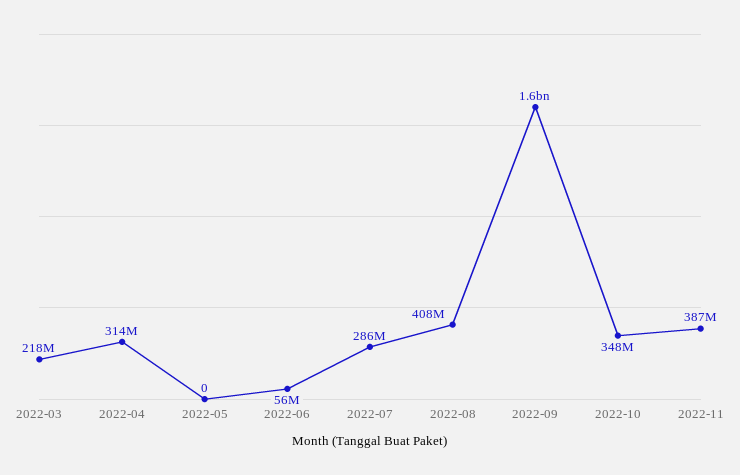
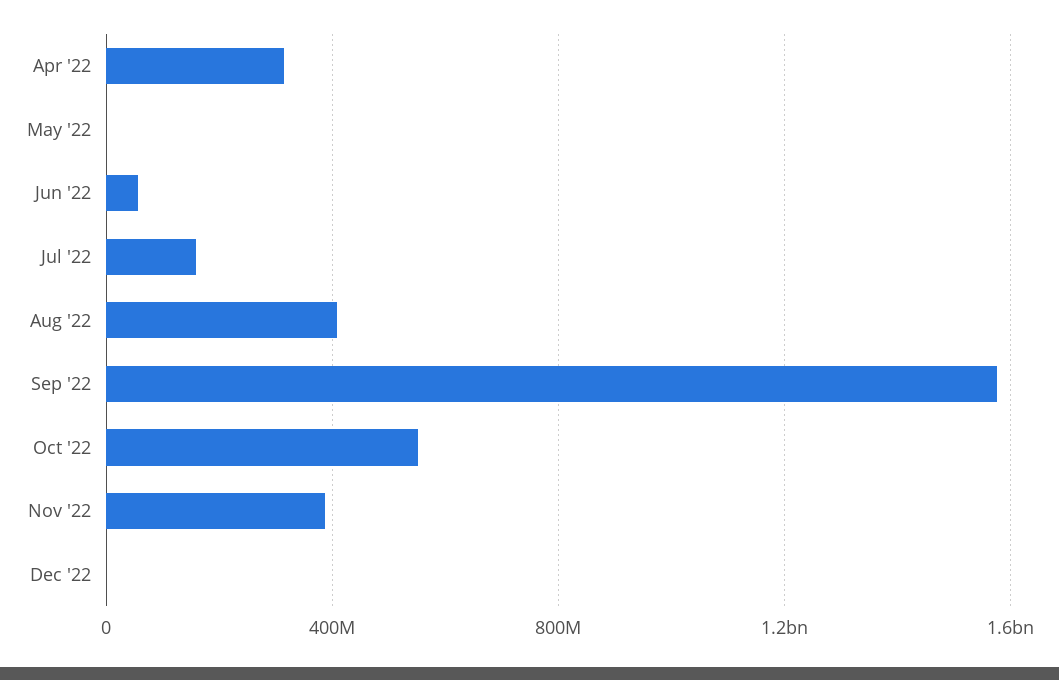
2022-03: 218000000 -> none
2022-07: 286000000 -> 150000000
2022-10: 348000000 -> 550000000
Dec '22: none -> 0

